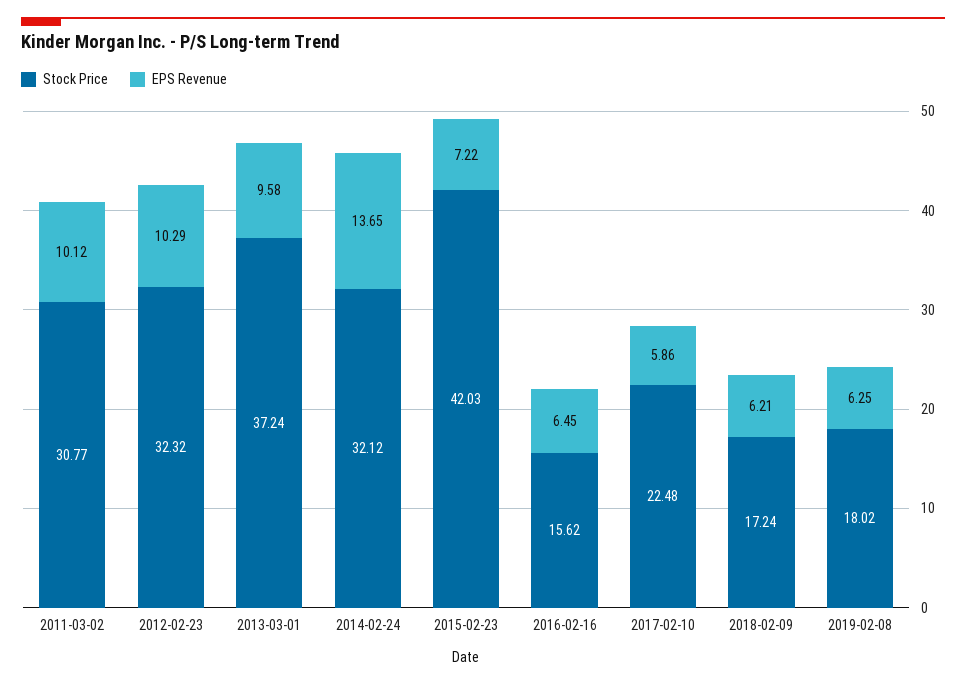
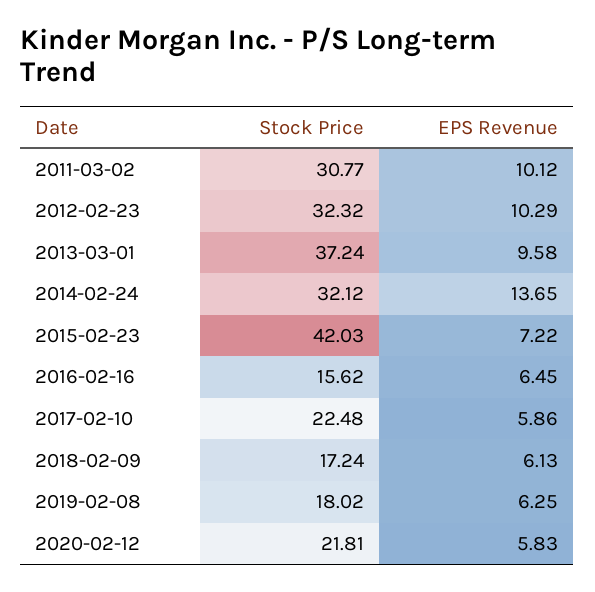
EPS Revenue, 2018-02-09: 6.21 -> 6.13
Stock Price, 2020-02-12: none -> 21.81
EPS Revenue, 2020-02-12: none -> 5.83

